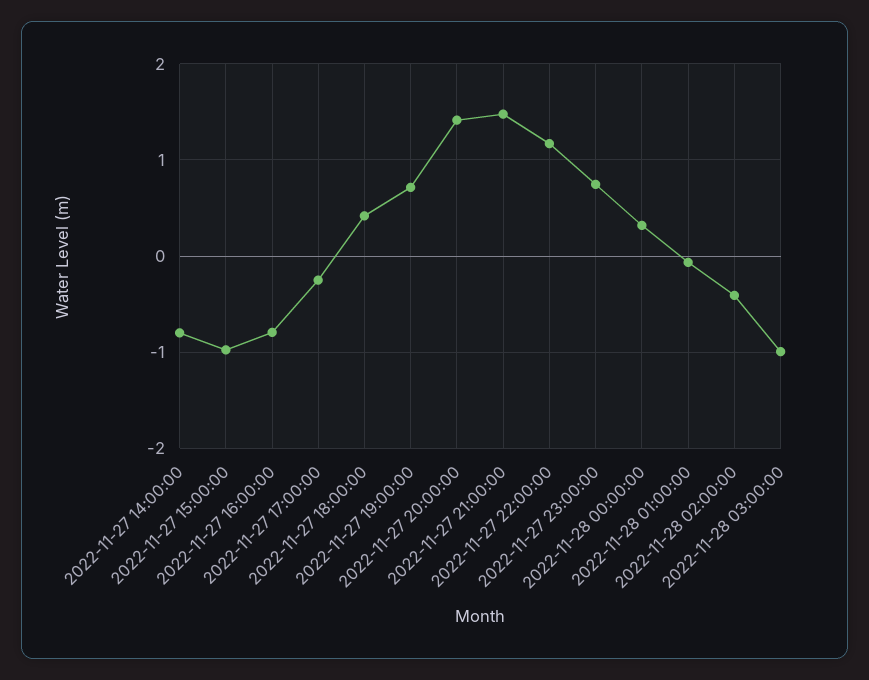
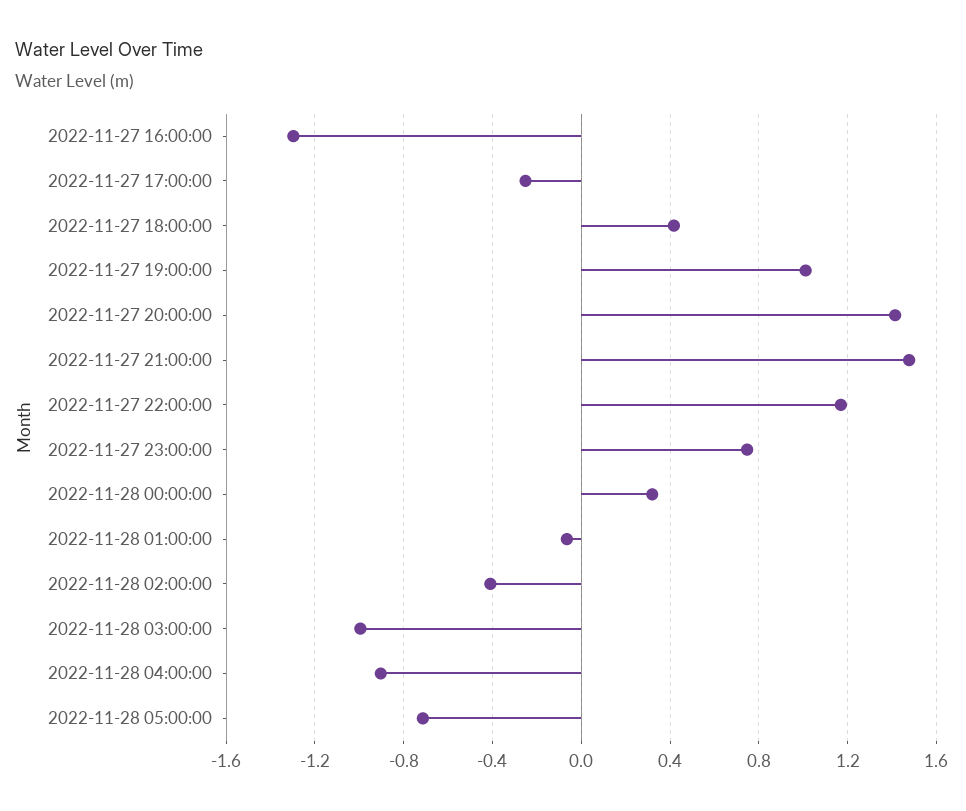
2022-11-27 14:00:00: -0.8 -> none
2022-11-27 15:00:00: -1 -> none
2022-11-27 16:00:00: -0.8 -> -1.3
2022-11-27 19:00:00: 0.7 -> 1
2022-11-28 04:00:00: none -> -0.9
2022-11-28 05:00:00: none -> -0.7

